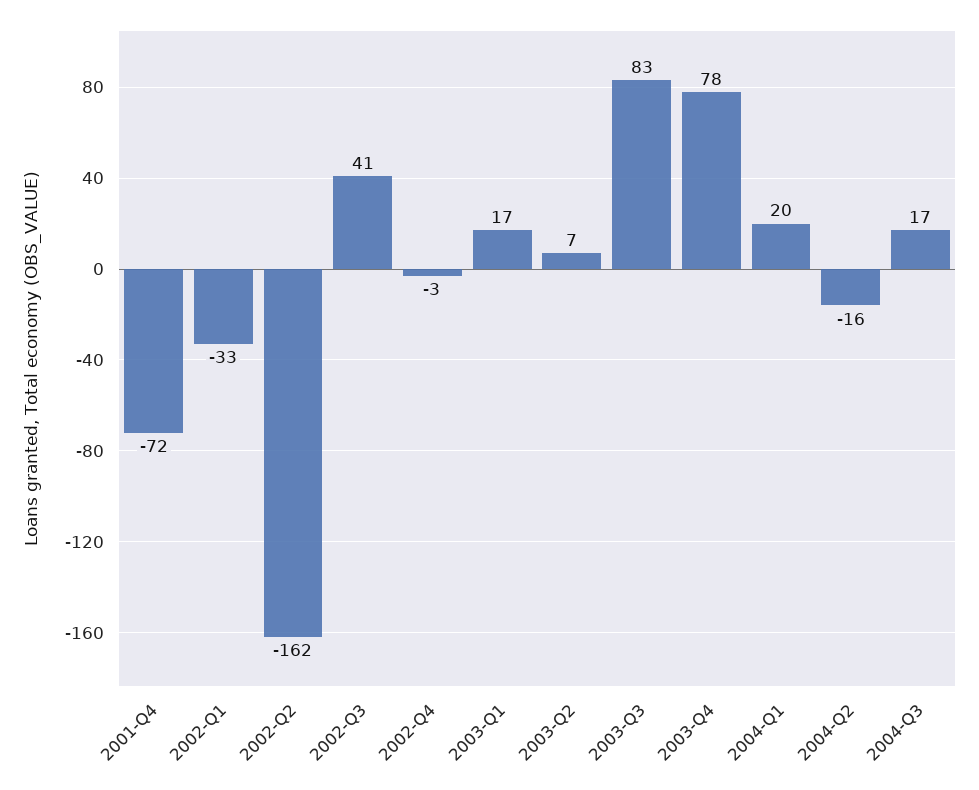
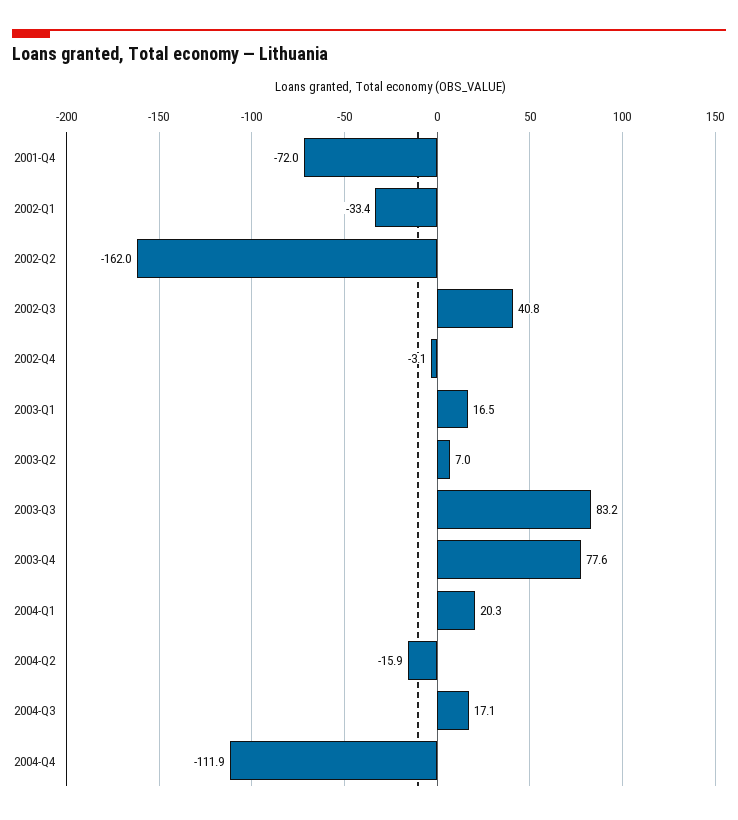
2004-Q4: none -> -111.9

